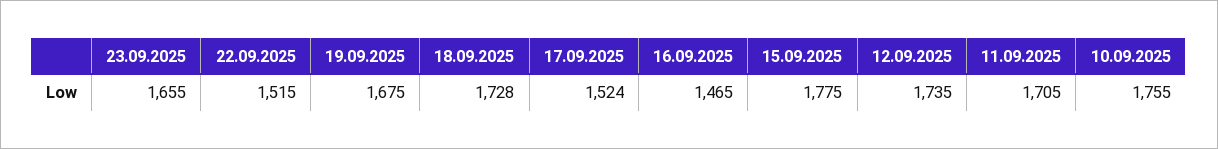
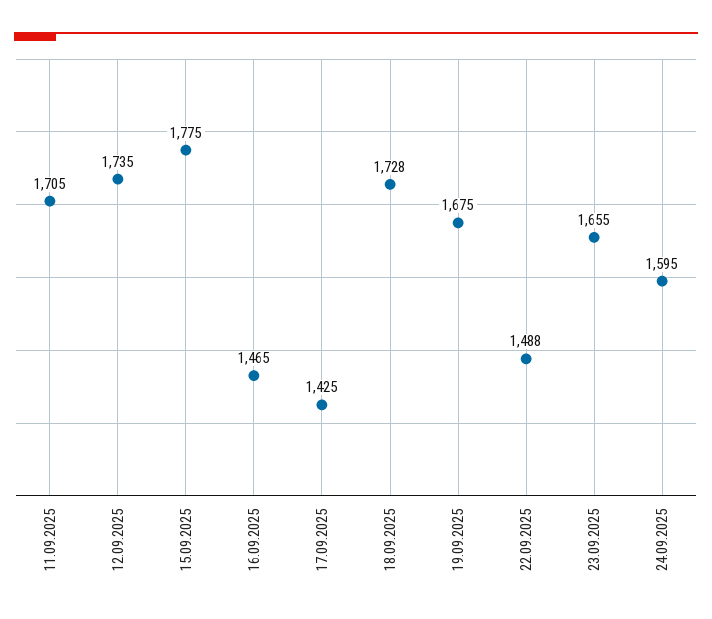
22.09.2025: 1515 -> 1488
17.09.2025: 1524 -> 1425
10.09.2025: 1755 -> none
24.09.2025: none -> 1595

